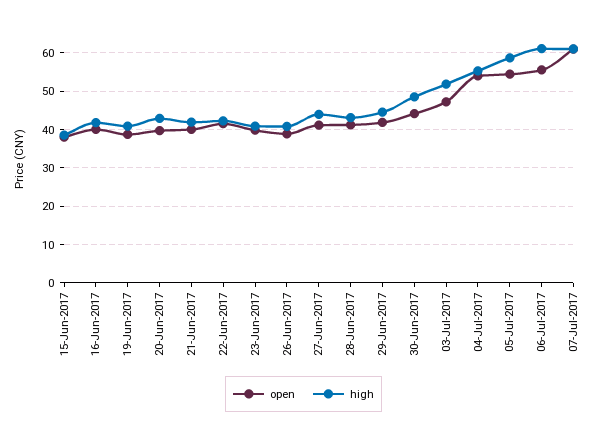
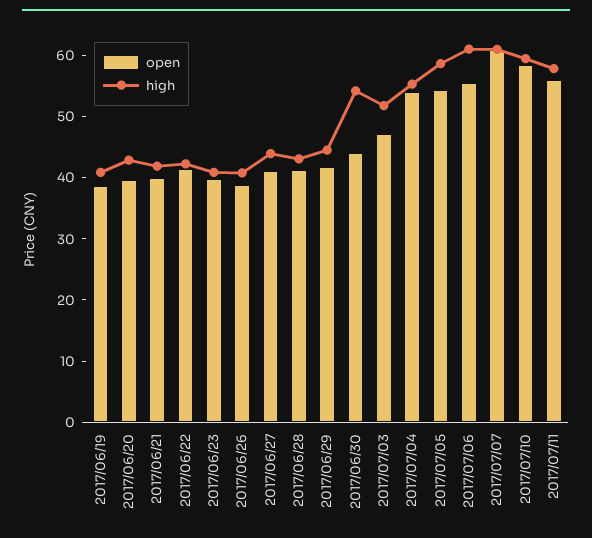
open, 15-Jun-2017: 38 -> none
high, 15-Jun-2017: 38 -> none
open, 16-Jun-2017: 40 -> none
high, 16-Jun-2017: 42 -> none
high, 30-Jun-2017: 48 -> 54
open, 2017/07/10: none -> 58
high, 2017/07/10: none -> 60
open, 2017/07/11: none -> 56
high, 2017/07/11: none -> 58

